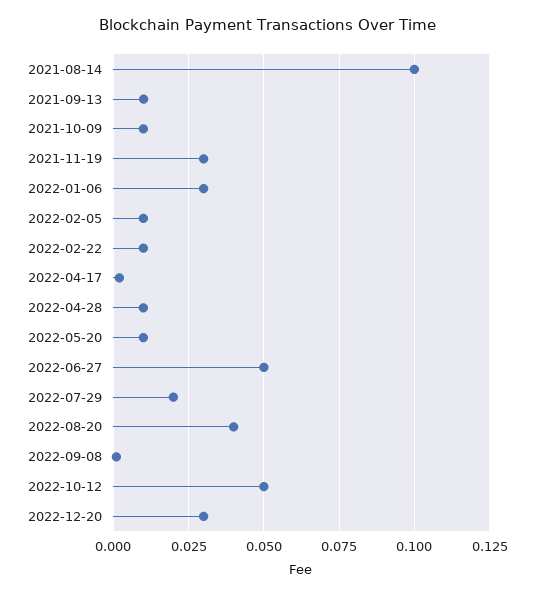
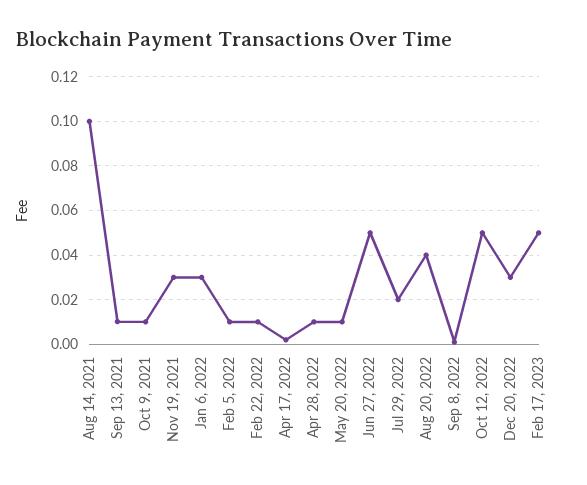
Feb 17, 2023: none -> 0.05

